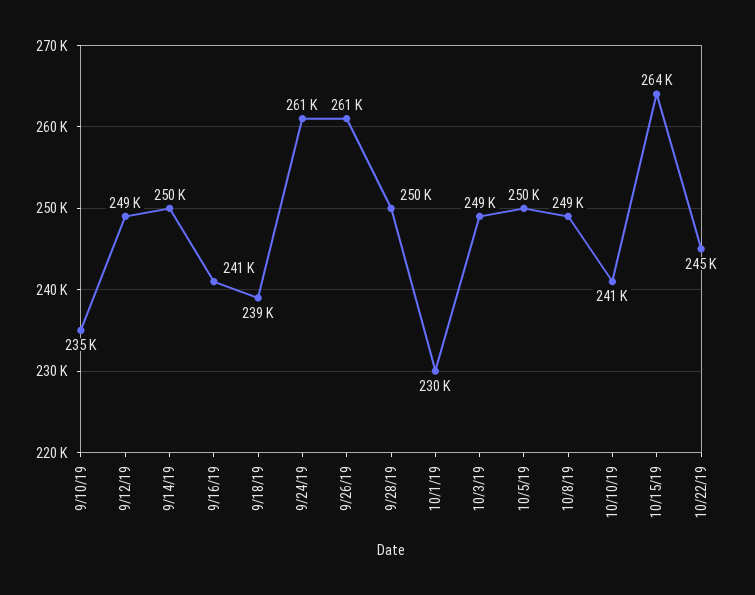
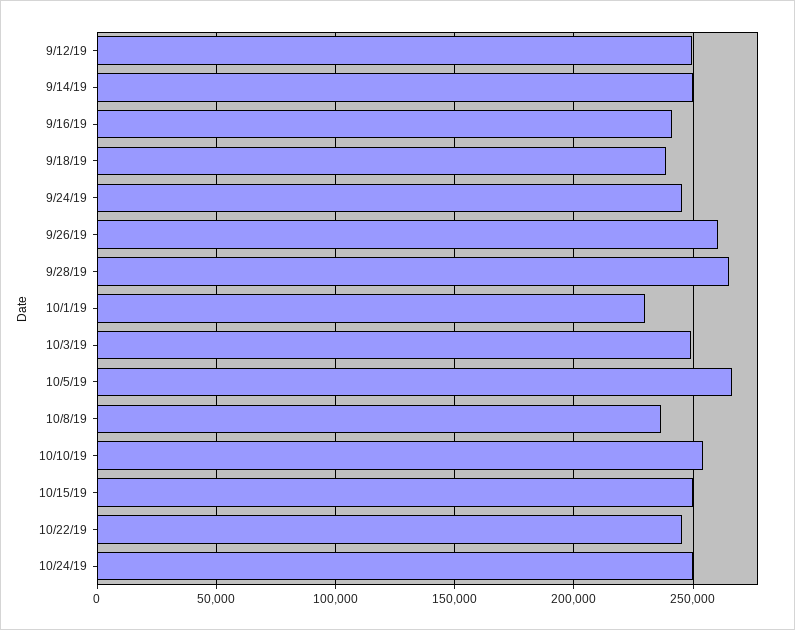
9/10/19: 235000 -> none
9/24/19: 261000 -> 245000
9/28/19: 250000 -> 265000
10/5/19: 250000 -> 265000
10/8/19: 249000 -> 235000
10/10/19: 241000 -> 255000
10/15/19: 264000 -> 250000
10/24/19: none -> 250000

